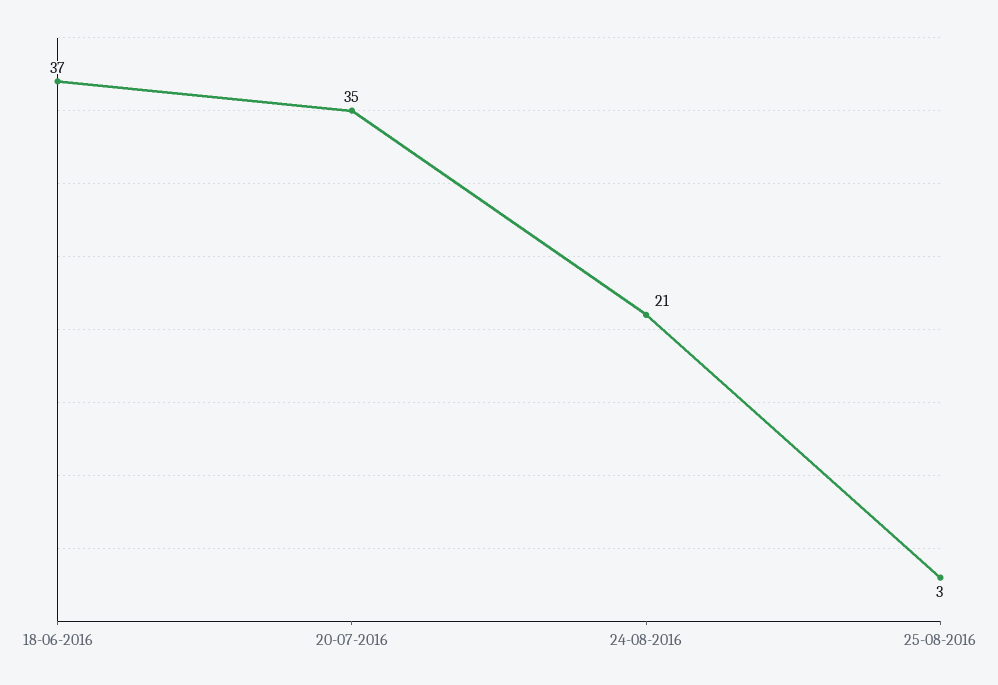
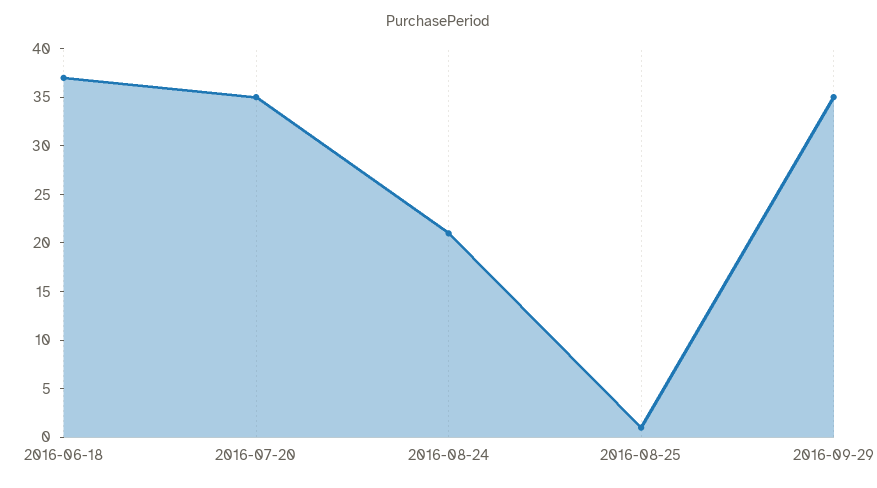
25-08-2016: 3 -> 1
2016-09-29: none -> 35

